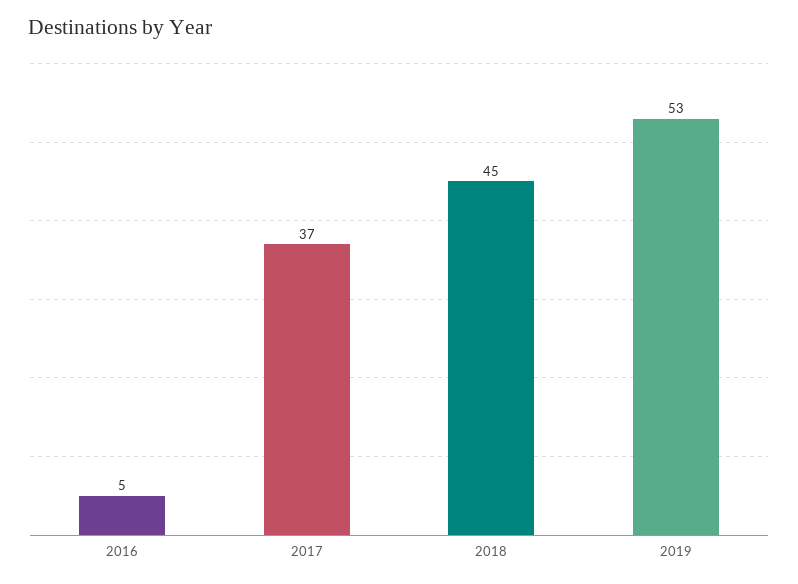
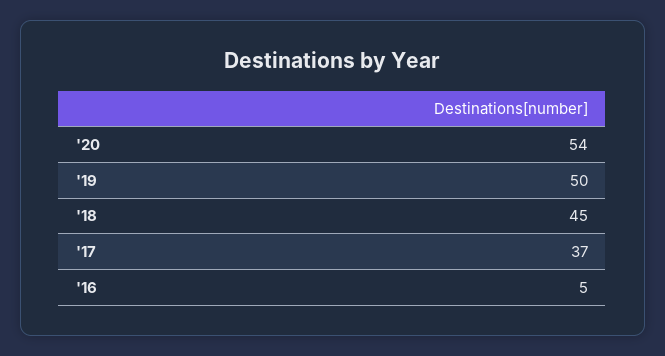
2019: 53 -> 50
'20: none -> 54

